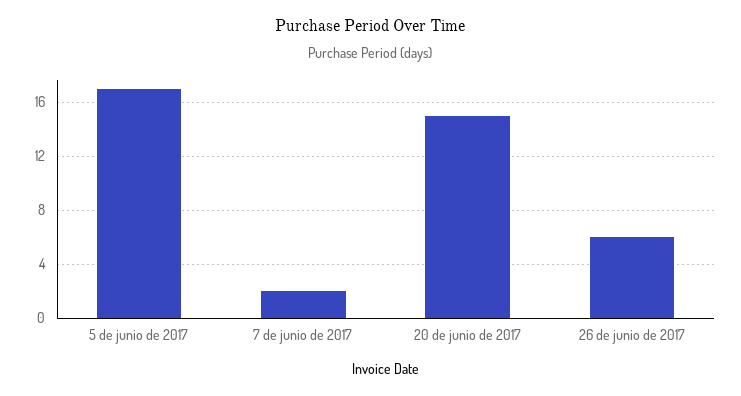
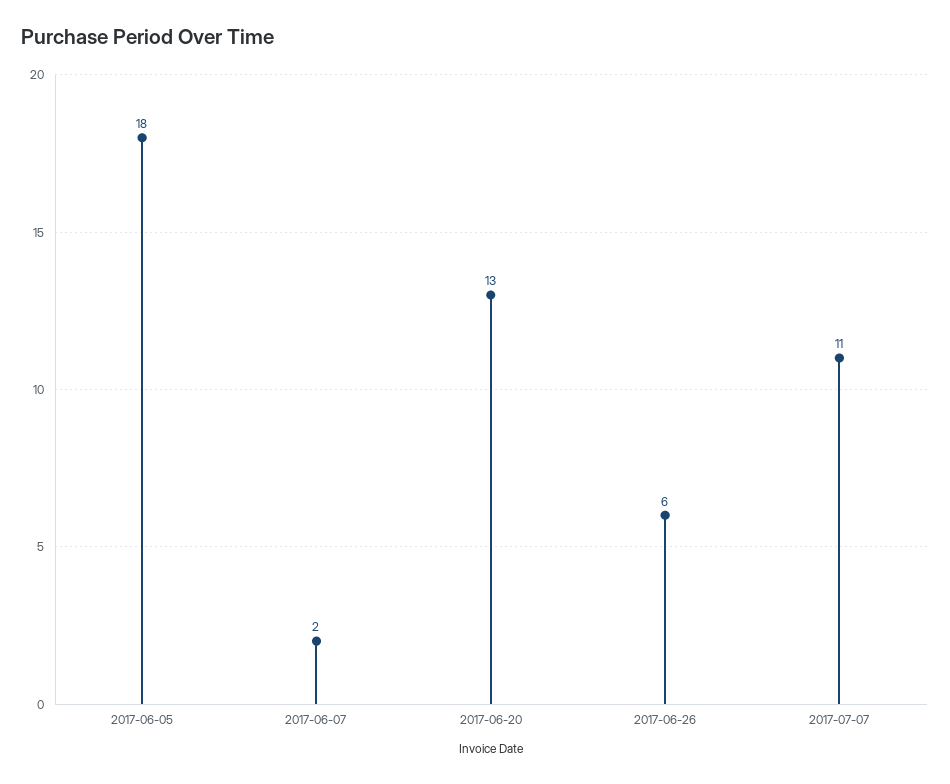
5 de junio de 2017: 17 -> 18
20 de junio de 2017: 15 -> 13
2017-07-07: none -> 11

